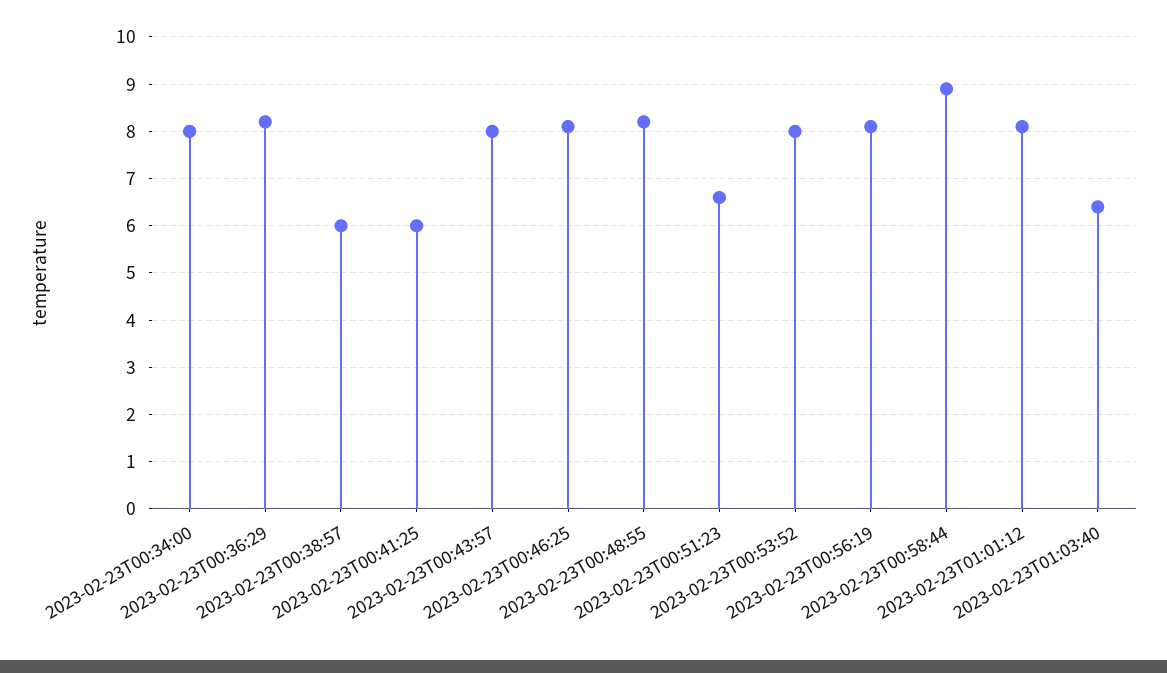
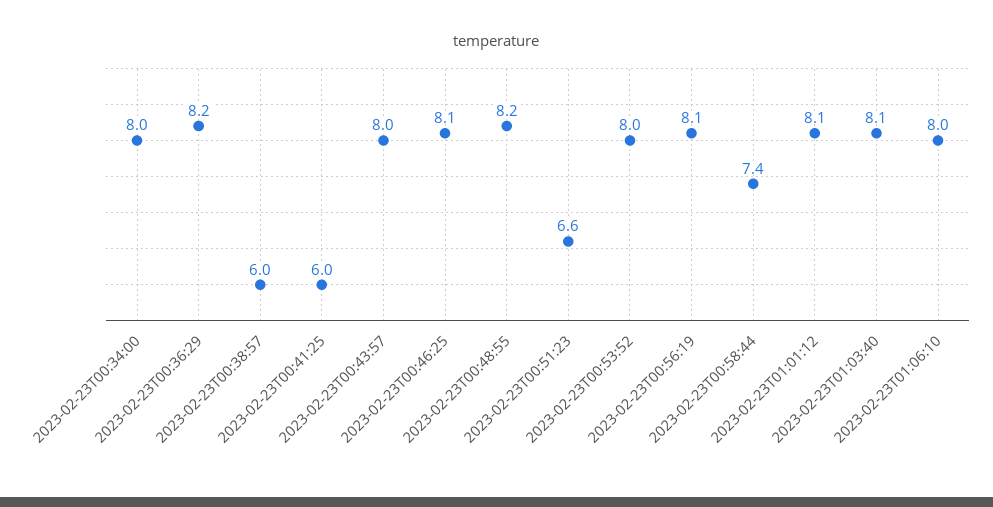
2023-02-23T00:58:44: 9 -> 7.4
2023-02-23T01:03:40: 6.5 -> 8.1
2023-02-23T01:06:10: none -> 8

